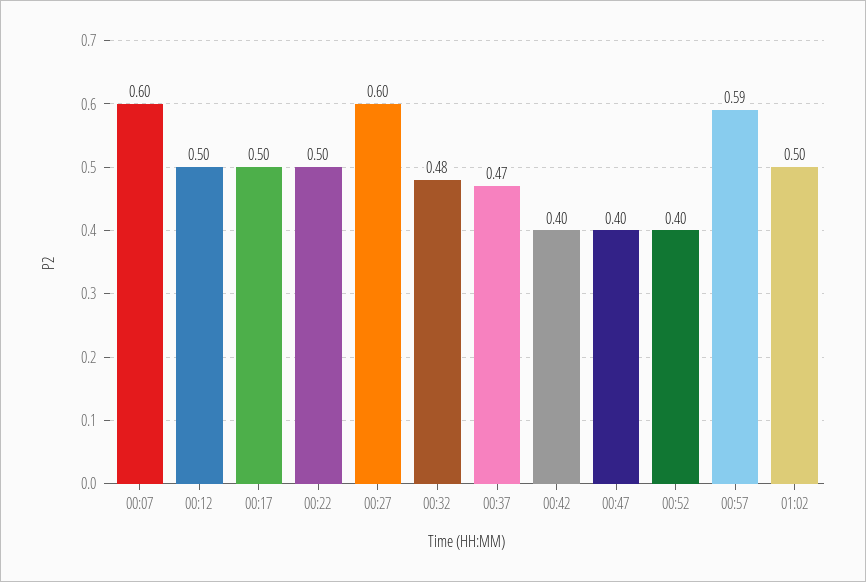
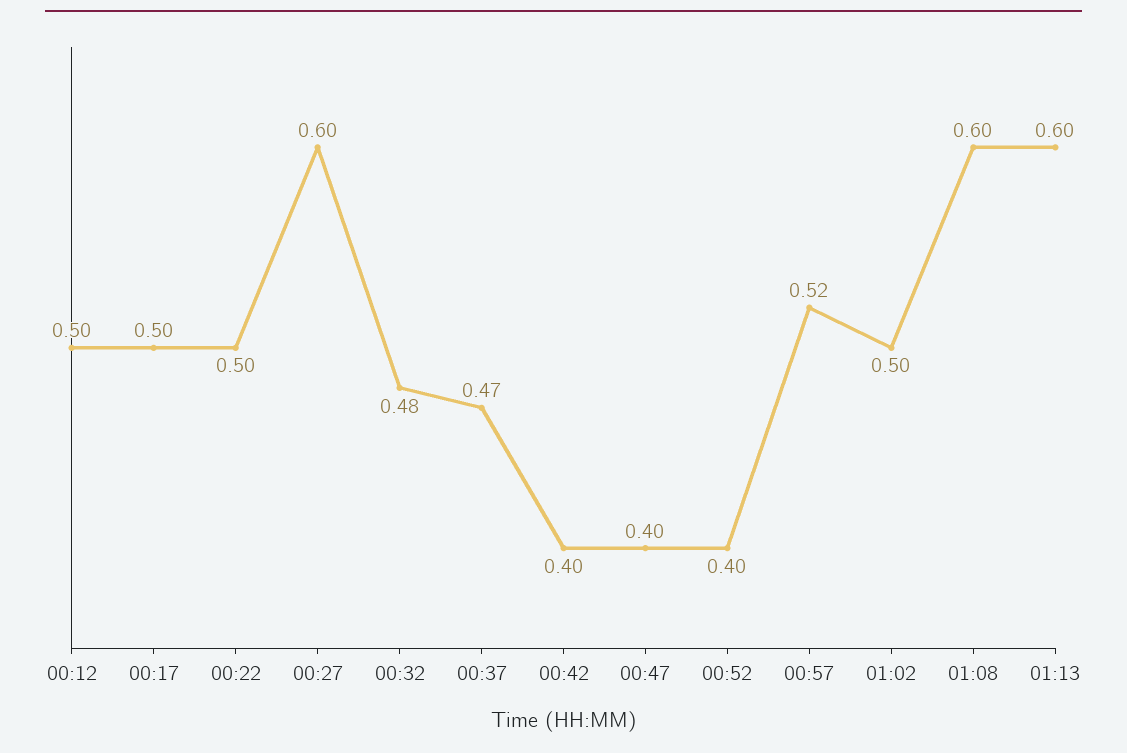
00:07: 0.6 -> none
00:57: 0.59 -> 0.52
01:08: none -> 0.6
01:13: none -> 0.6

